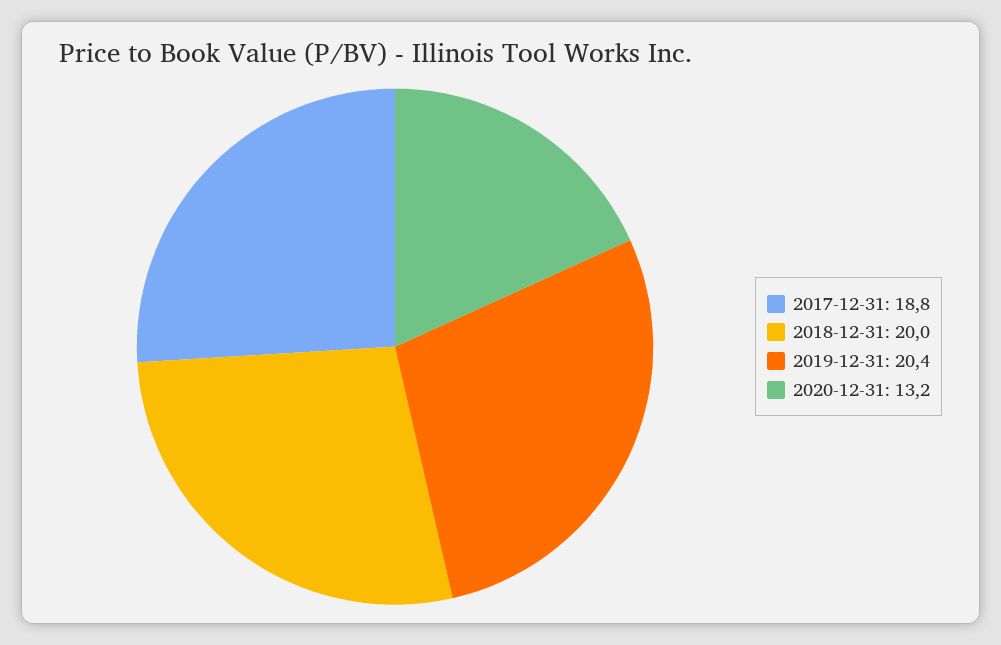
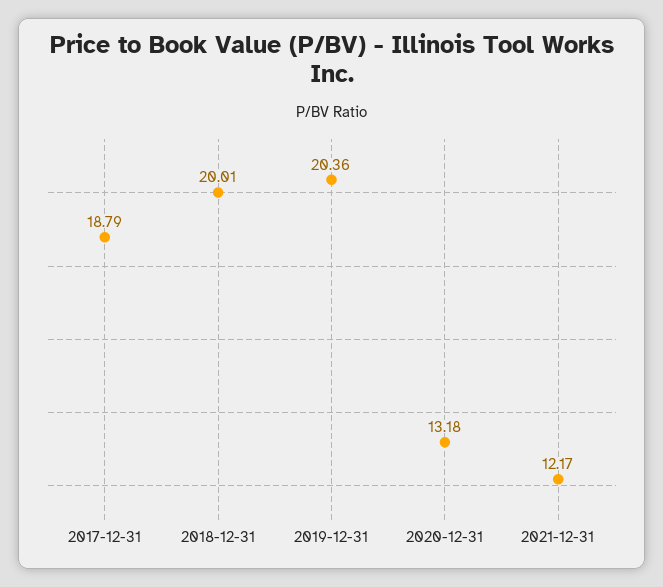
2021-12-31: none -> 12.17

